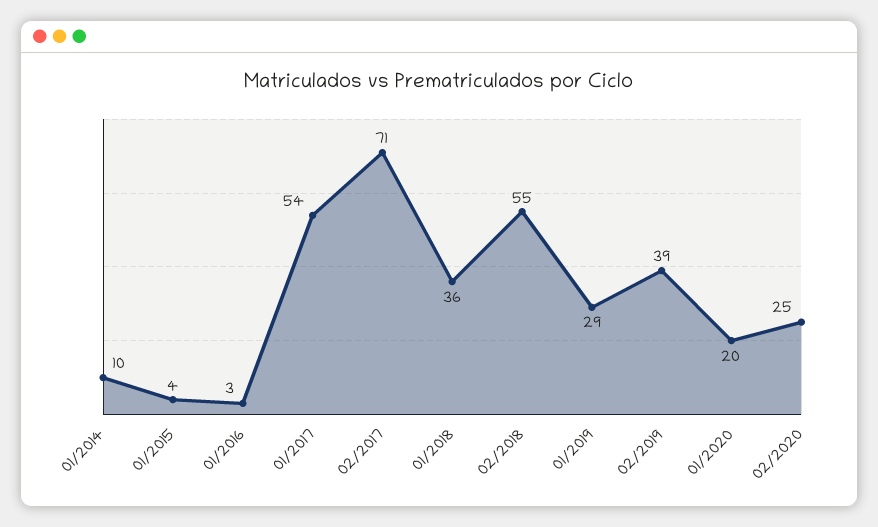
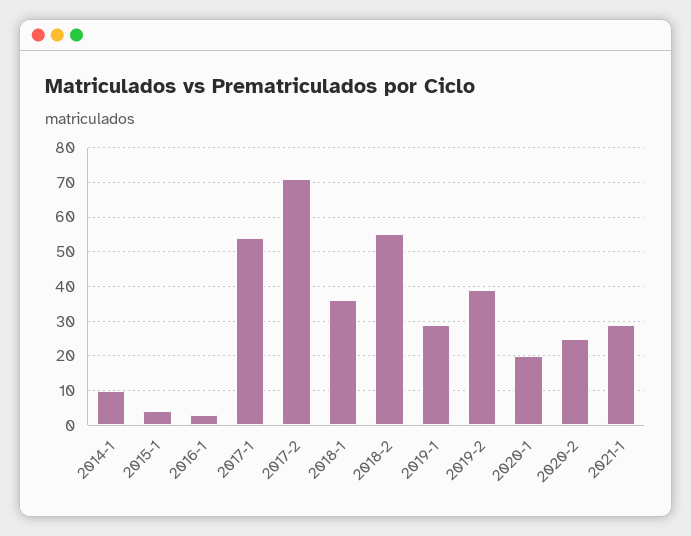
2021-1: none -> 30

